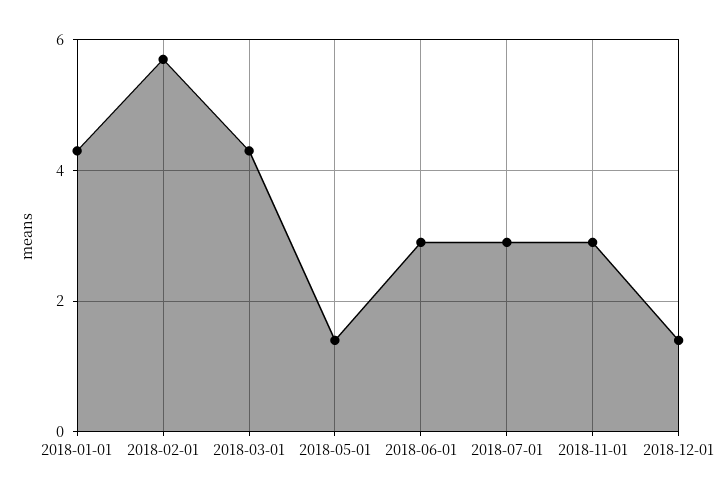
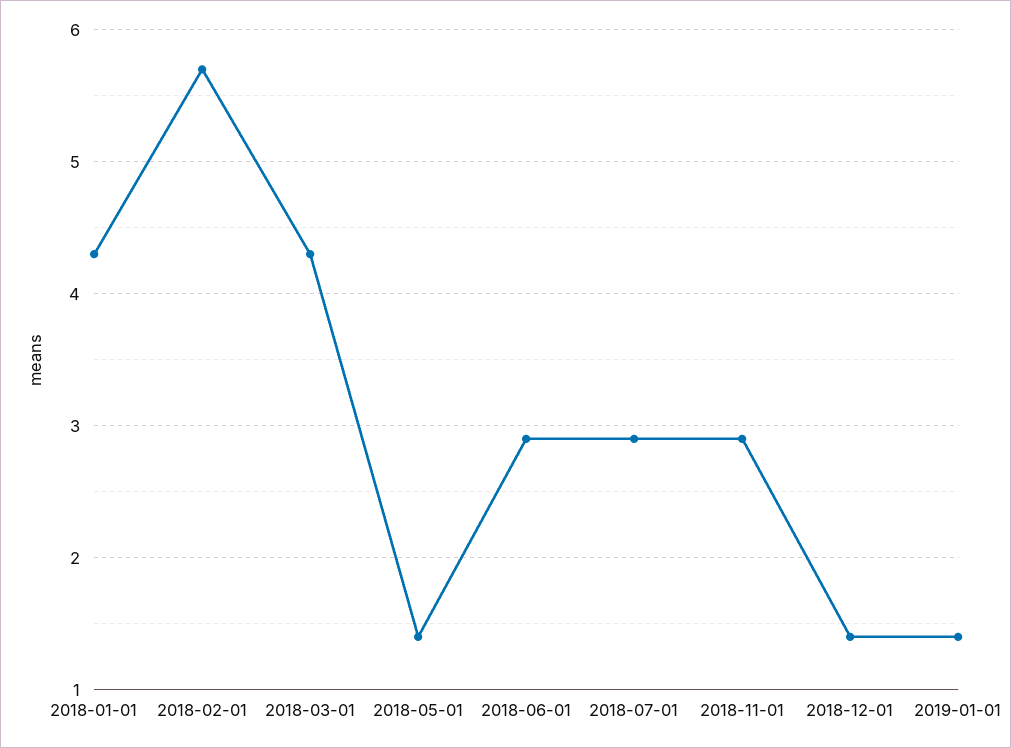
2019-01-01: none -> 1.4

